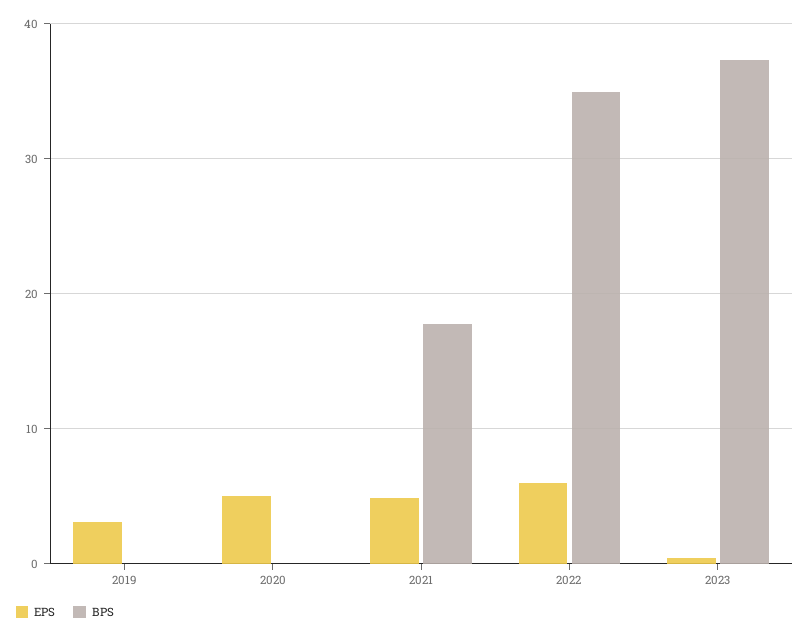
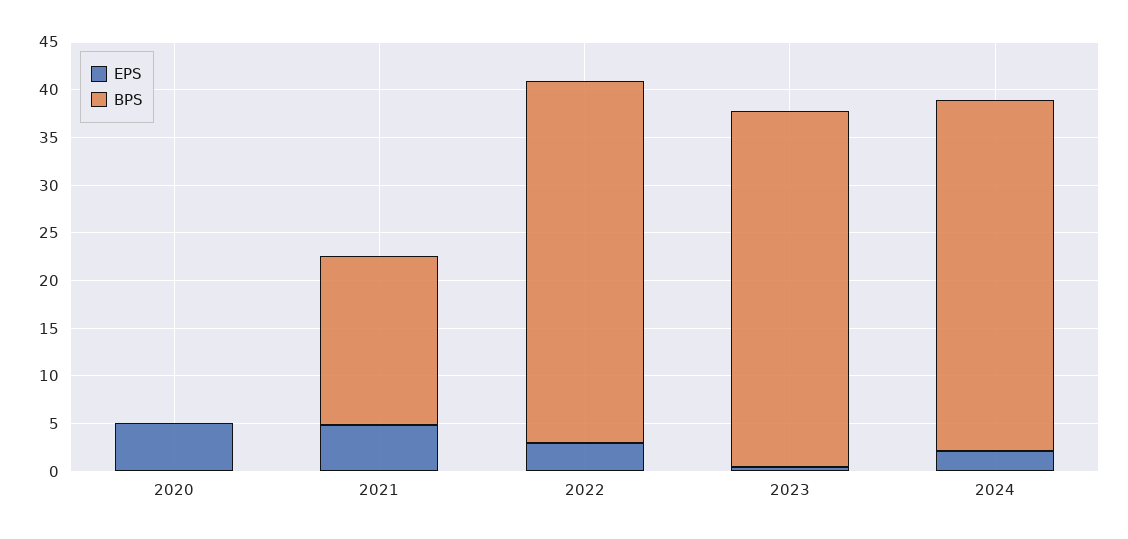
EPS, 2019: 3 -> none
BPS, 2019: 0 -> none
EPS, 2022: 6 -> 3
BPS, 2022: 35 -> 38
EPS, 2024: none -> 2
BPS, 2024: none -> 37

